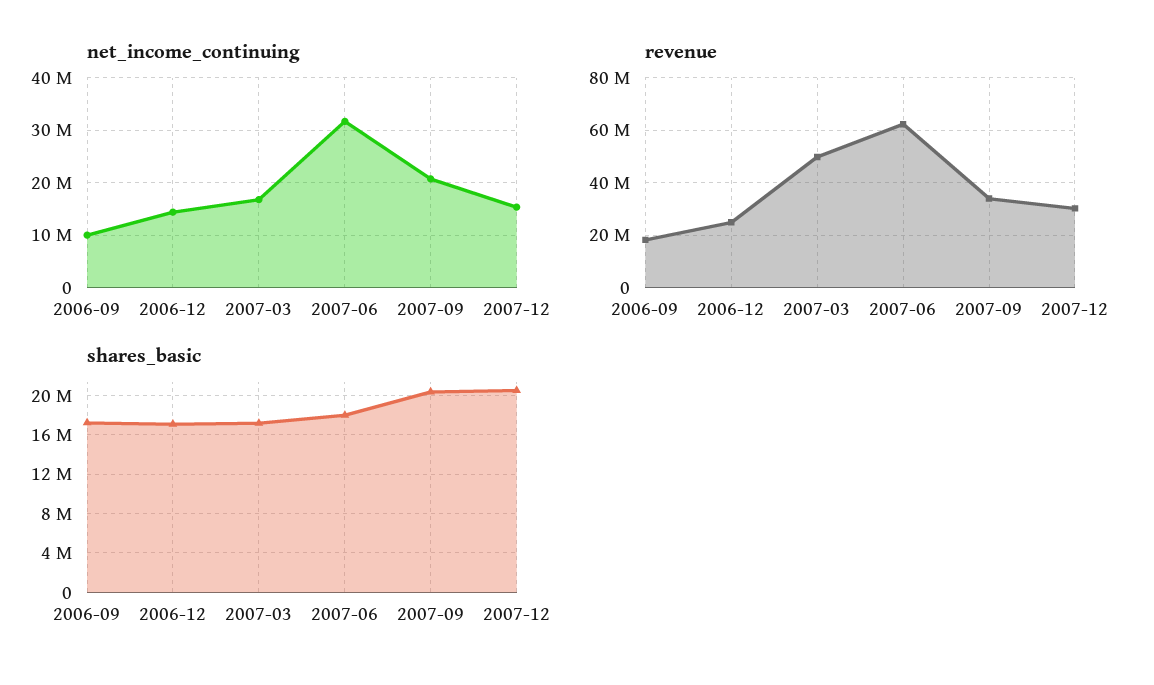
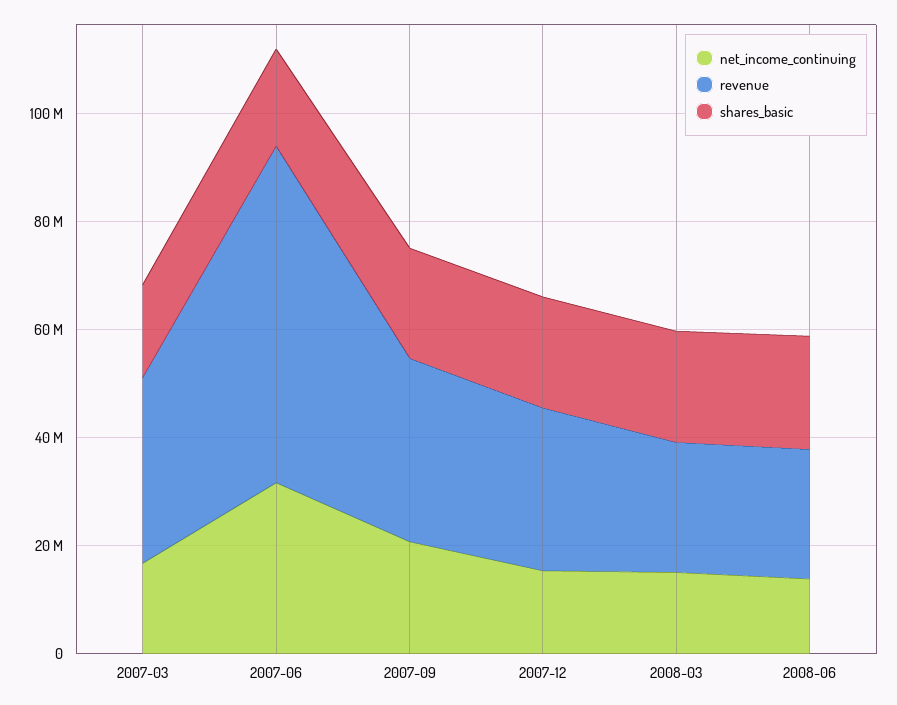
net_income_continuing, 2006-09: 10000000 -> none
net_income_continuing, 2006-12: 14000000 -> none
revenue, 2006-09: 17500000 -> none
revenue, 2006-12: 25000000 -> none
revenue, 2007-03: 50000000 -> 35000000
shares_basic, 2006-09: 17000000 -> none
shares_basic, 2006-12: 17000000 -> none
net_income_continuing, 2008-03: none -> 15000000
revenue, 2008-03: none -> 25000000
shares_basic, 2008-03: none -> 20000000
net_income_continuing, 2008-06: none -> 15000000
revenue, 2008-06: none -> 25000000
shares_basic, 2008-06: none -> 20000000

